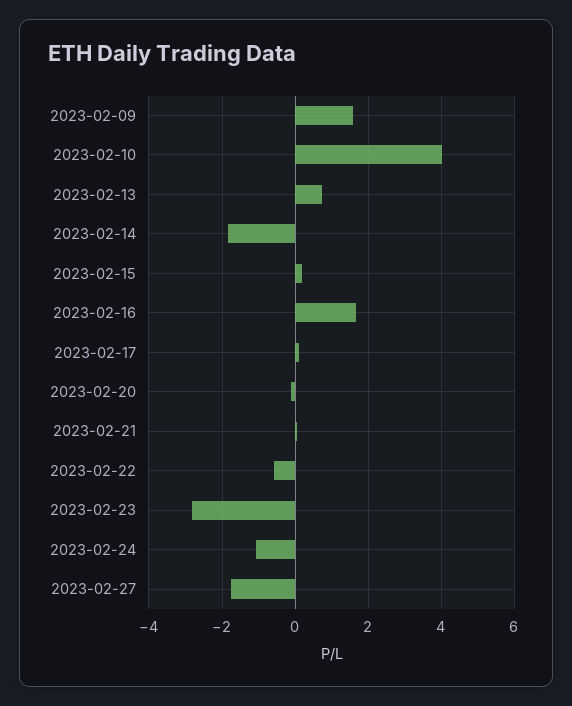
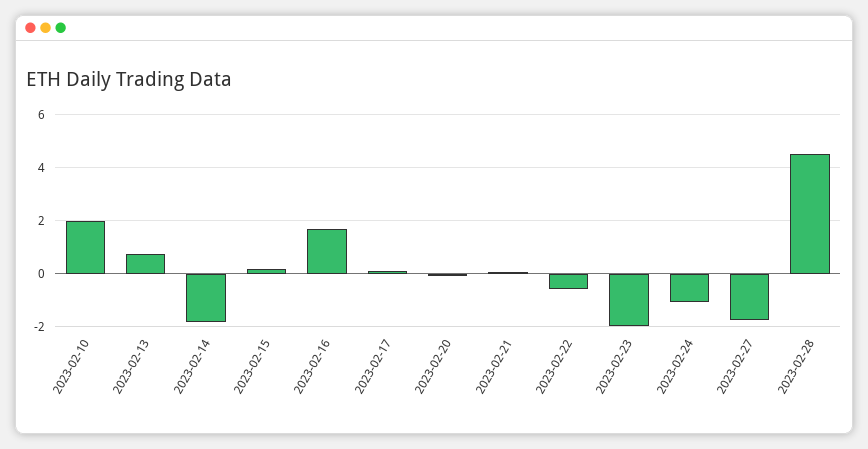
2023-02-09: 1.6 -> none
2023-02-10: 4 -> 2
2023-02-23: -2.8 -> -2
2023-02-28: none -> 4.5

